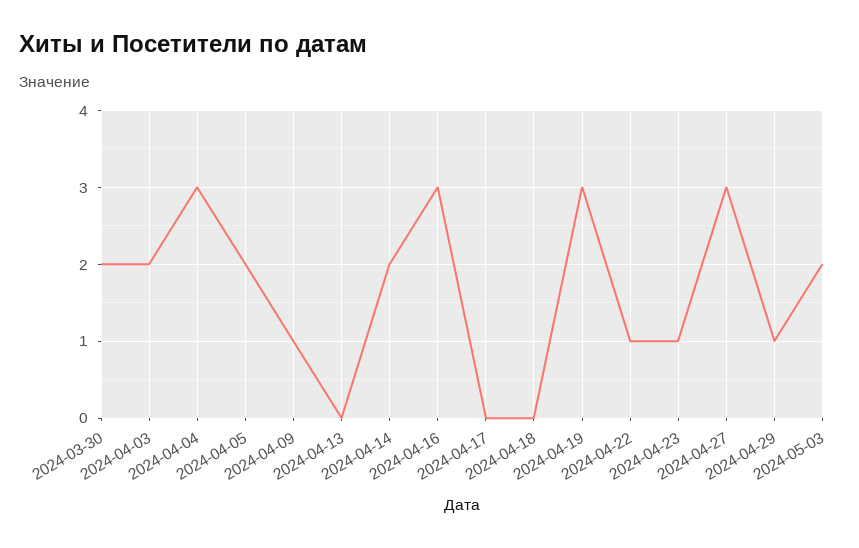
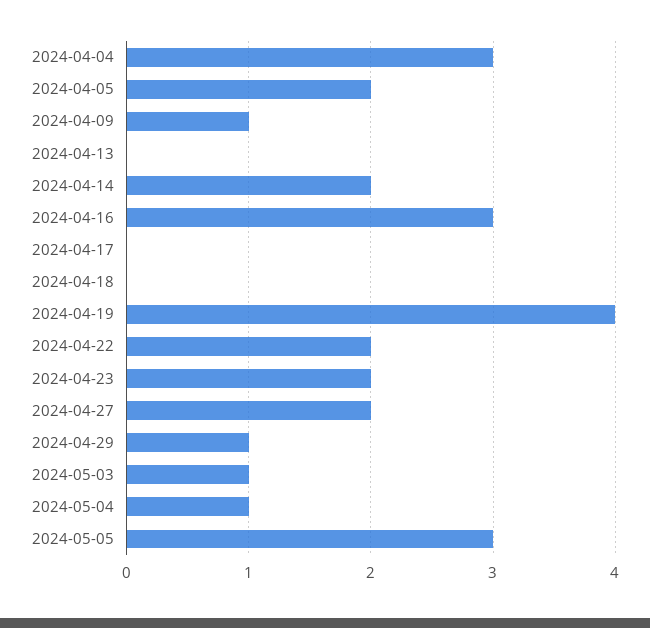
2024-03-30: 2 -> none
2024-04-03: 2 -> none
2024-04-19: 3 -> 4
2024-04-22: 1 -> 2
2024-04-23: 1 -> 2
2024-04-27: 3 -> 2
2024-05-03: 2 -> 1
2024-05-04: none -> 1
2024-05-05: none -> 3

